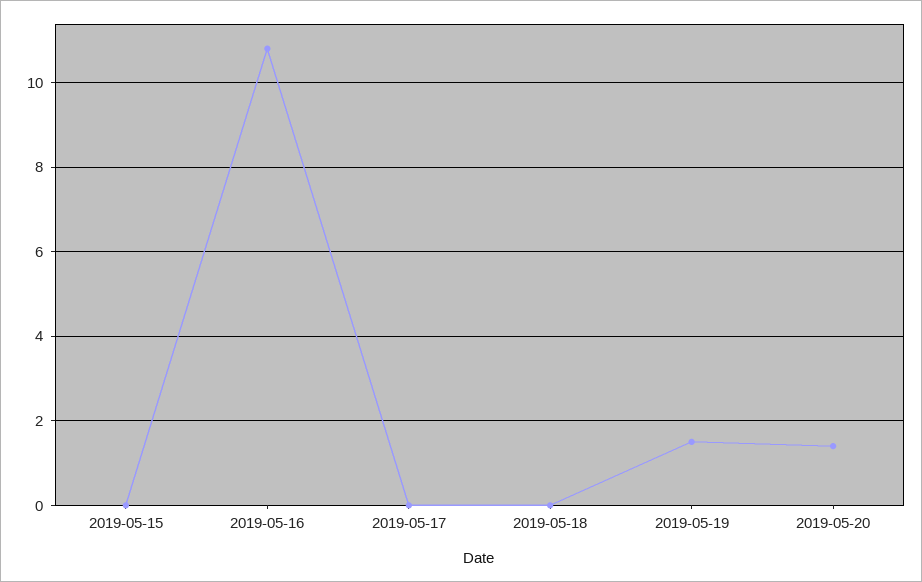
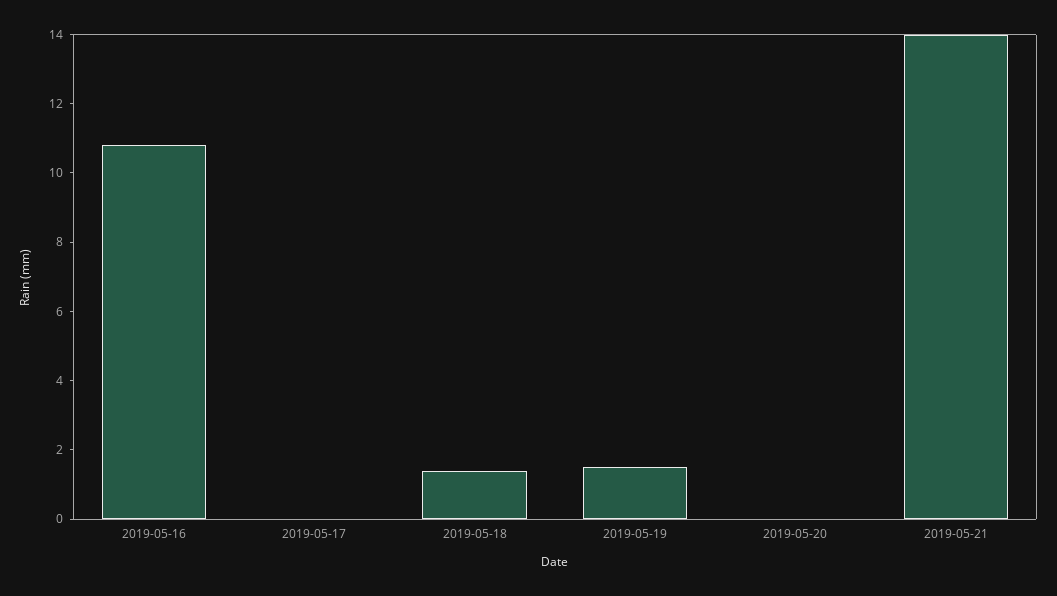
2019-05-15: 0 -> none
2019-05-18: 0 -> 1.5
2019-05-20: 1.5 -> 0
2019-05-21: none -> 14

